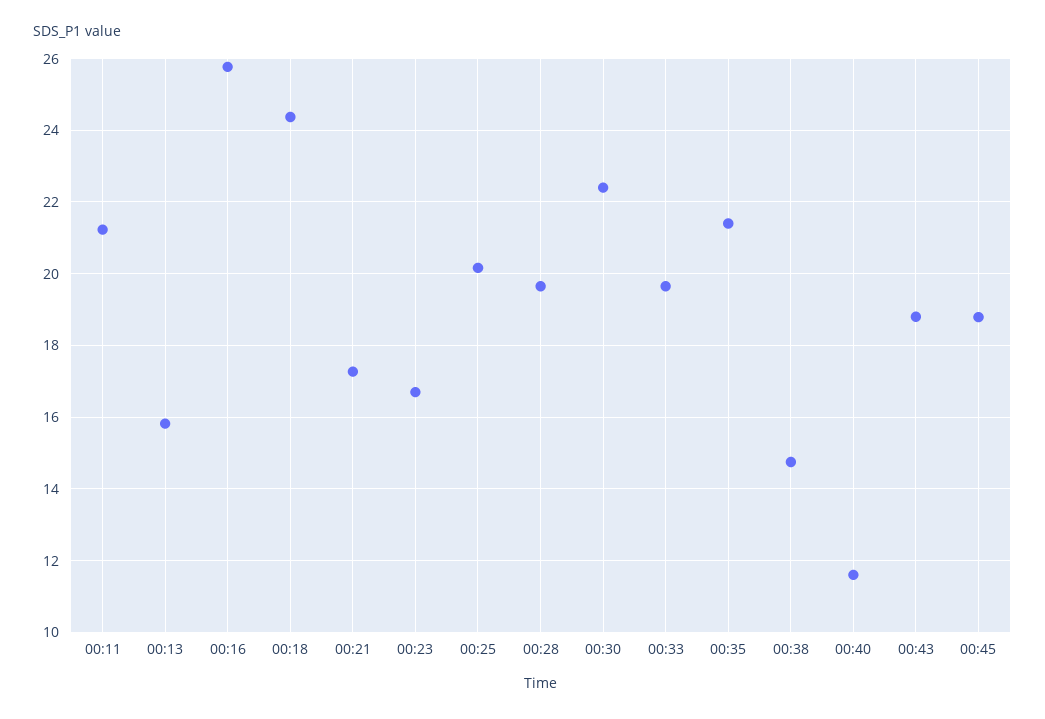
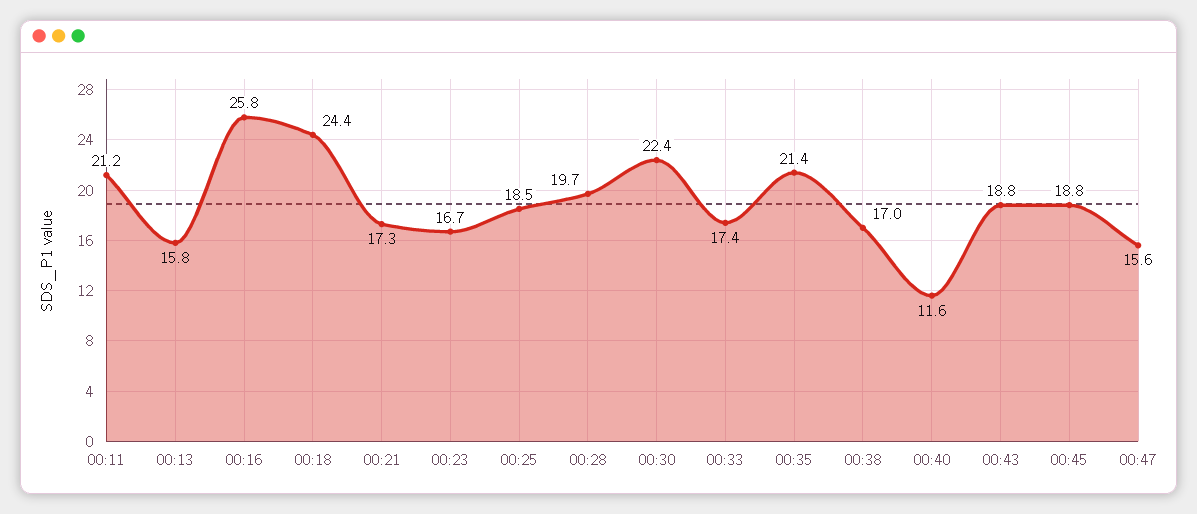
00:25: 20.2 -> 18.5
00:33: 19.6 -> 17.4
00:38: 14.8 -> 17
00:47: none -> 15.6

